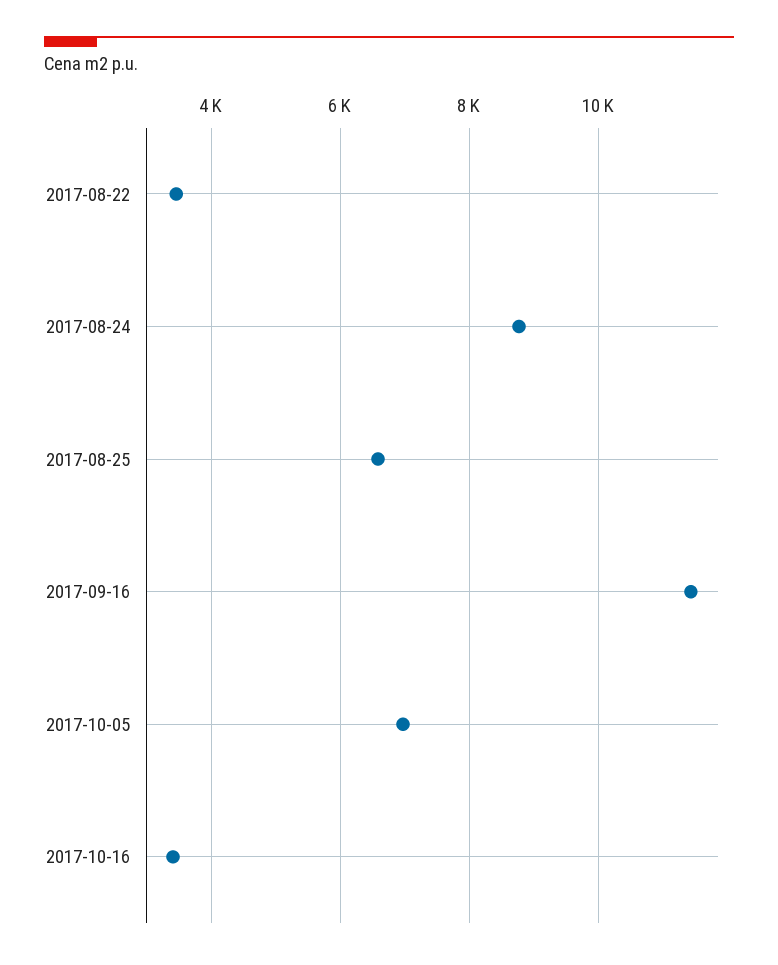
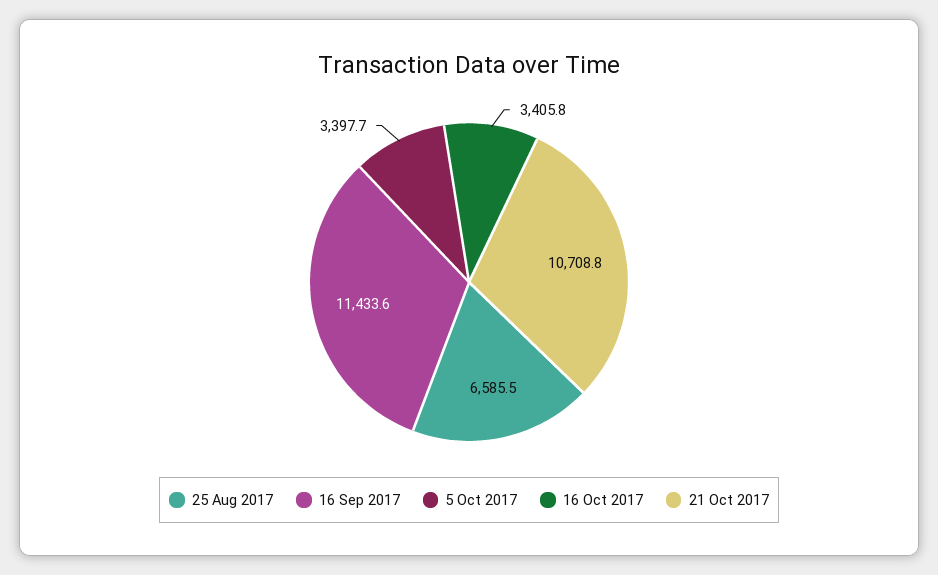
2017-08-22: 3400 -> none
2017-08-24: 8800 -> none
2017-10-05: 7000 -> 3397.7
21 Oct 2017: none -> 10708.8

